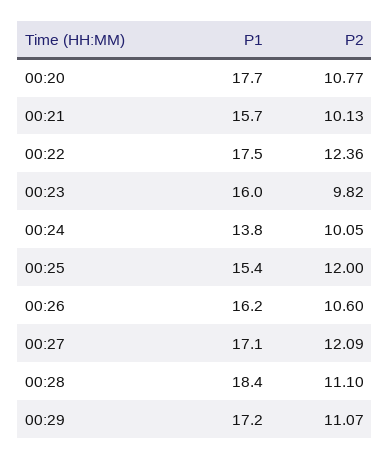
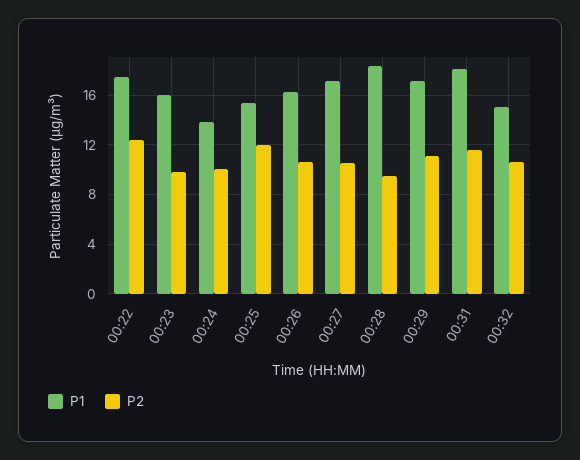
P1, 00:20: 17.7 -> none
P2, 00:20: 10.77 -> none
P1, 00:21: 15.7 -> none
P2, 00:21: 10.13 -> none
P2, 00:27: 12.09 -> 10.5
P2, 00:28: 11.1 -> 9.5
P1, 00:31: none -> 18
P2, 00:31: none -> 11.5
P1, 00:32: none -> 15
P2, 00:32: none -> 10.5

